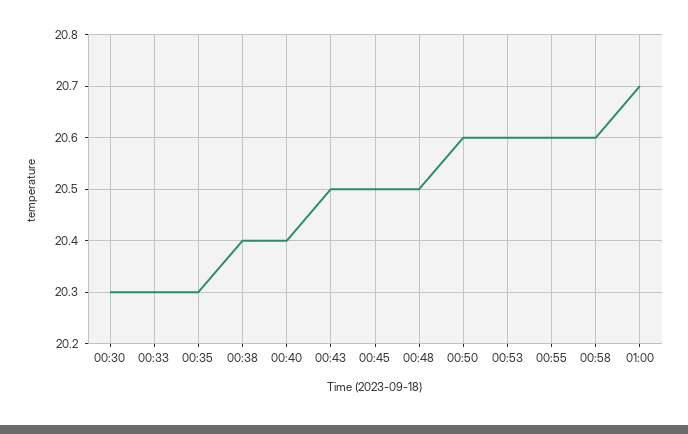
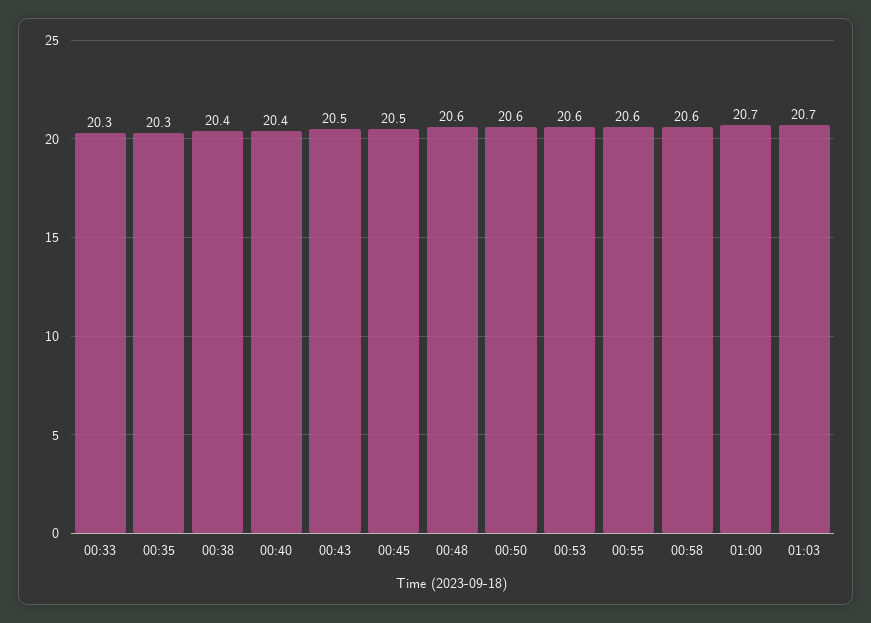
00:30: 20.3 -> none
00:48: 20.5 -> 20.6
01:03: none -> 20.7

